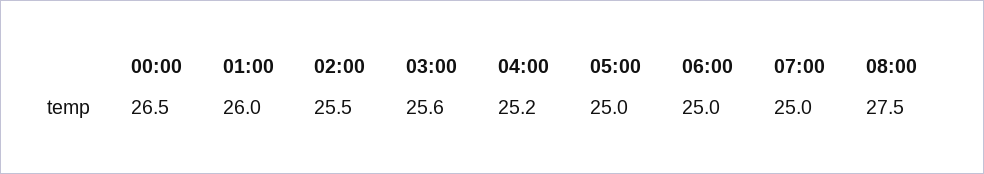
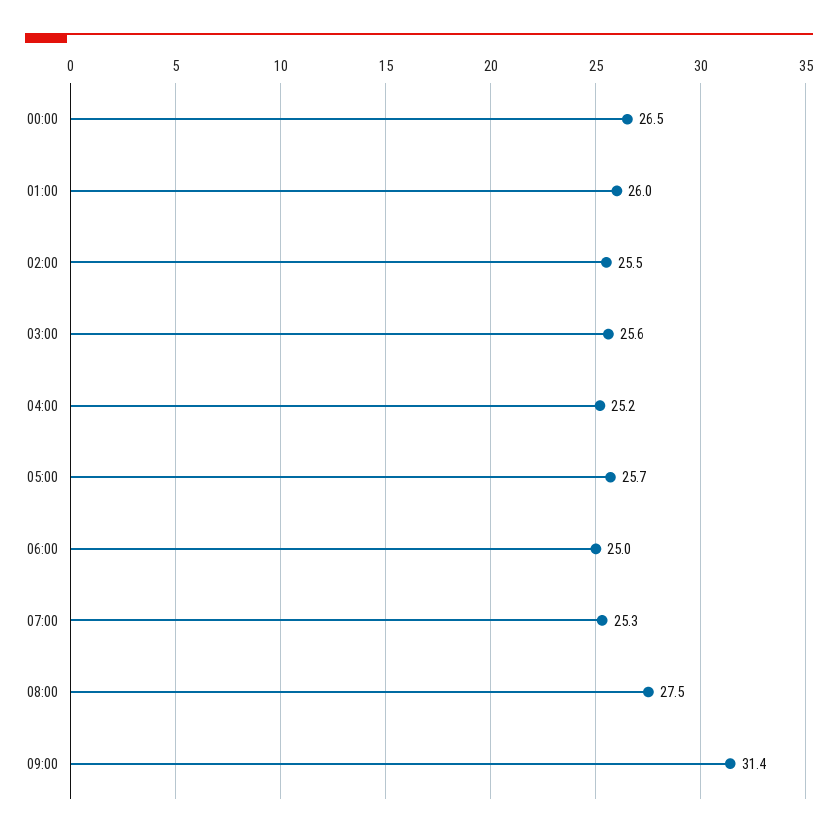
05:00: 25 -> 25.7
07:00: 25 -> 25.3
09:00: none -> 31.4

